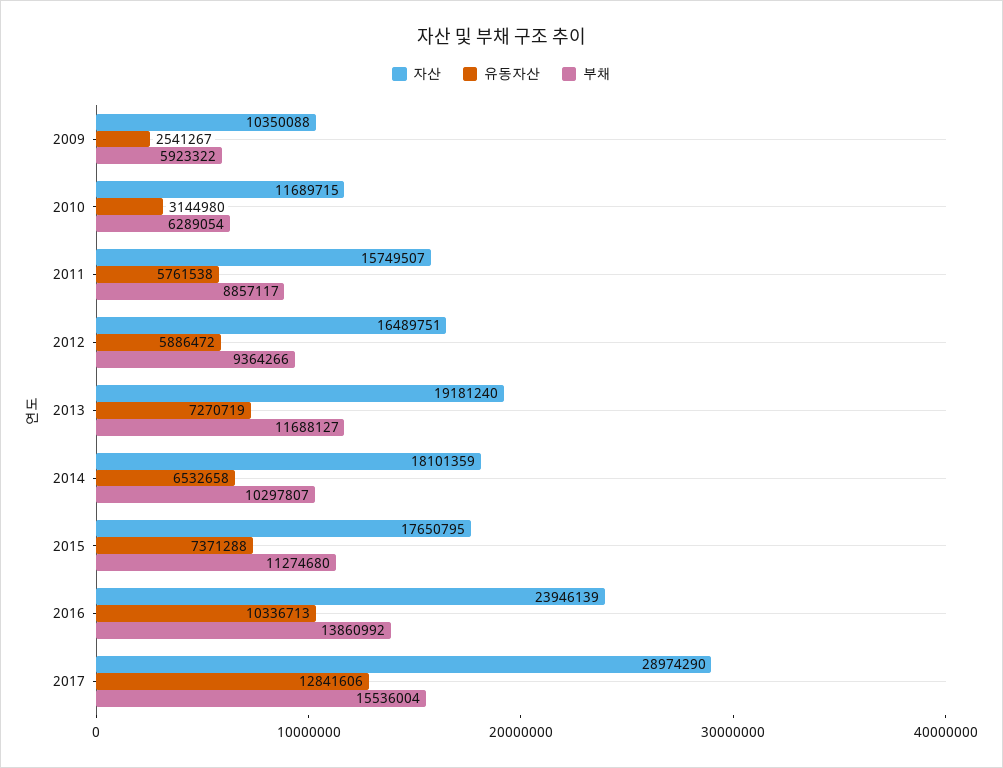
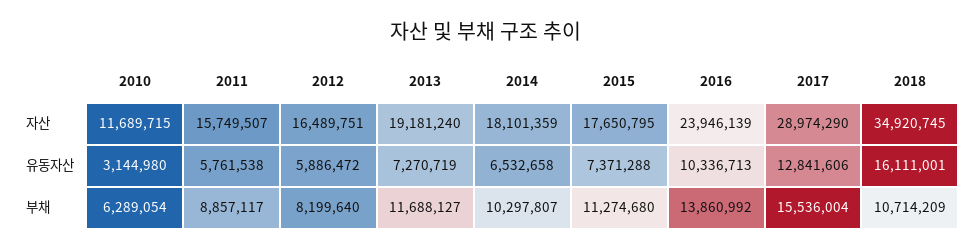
자산, 2009: 10350088 -> none
유동자산, 2009: 2541267 -> none
부채, 2009: 5923322 -> none
부채, 2012: 9364266 -> 8199640
자산, 2018: none -> 34920745
유동자산, 2018: none -> 16111001
부채, 2018: none -> 10714209

